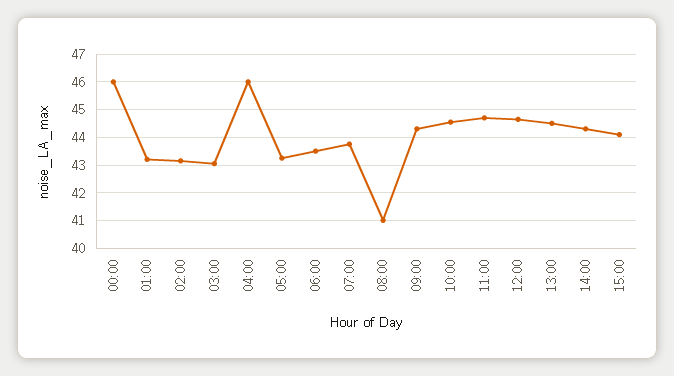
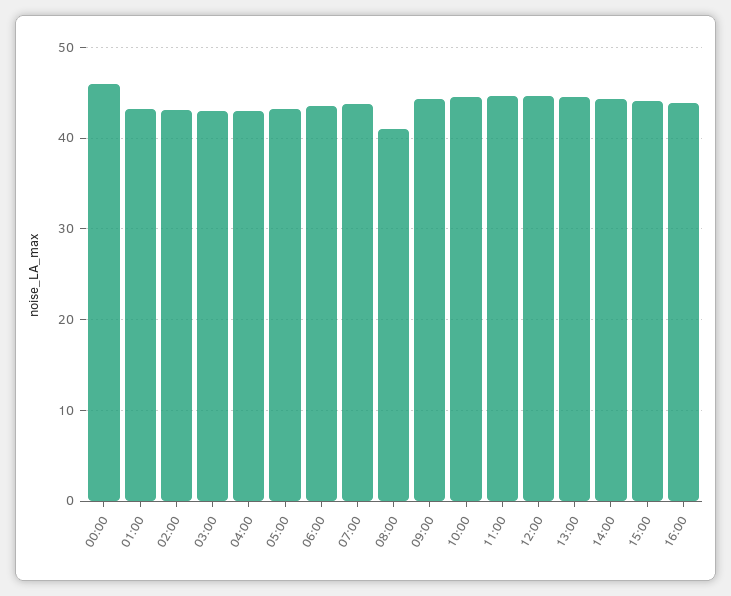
04:00: 46 -> 43
16:00: none -> 44

